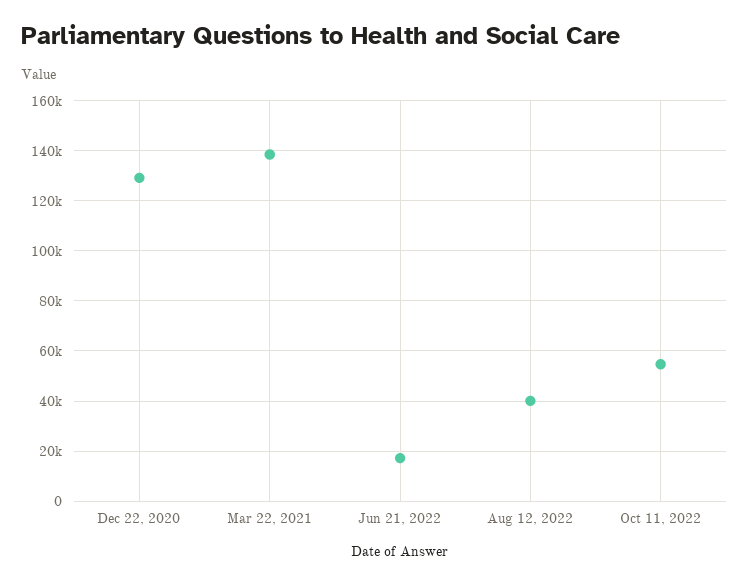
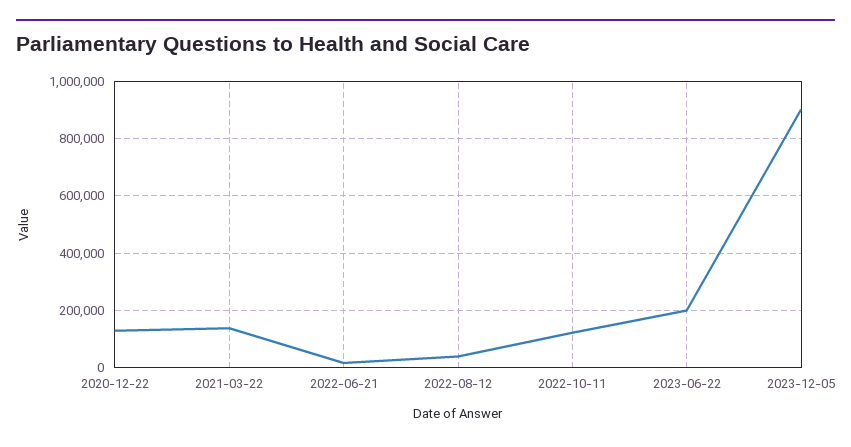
Oct 11, 2022: 55000 -> 125000
2023-06-22: none -> 200000
2023-12-05: none -> 900000

